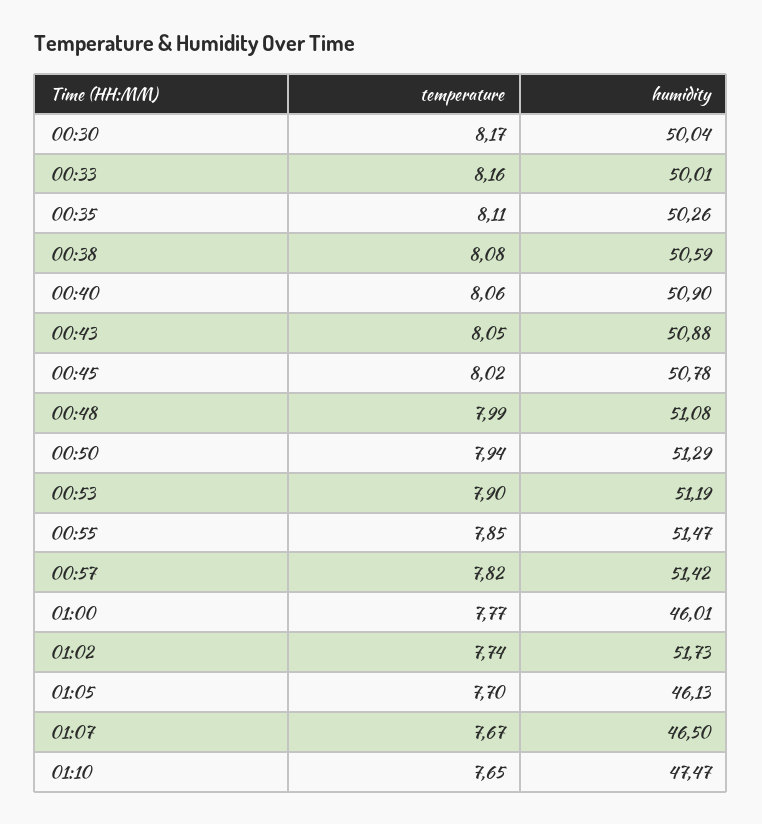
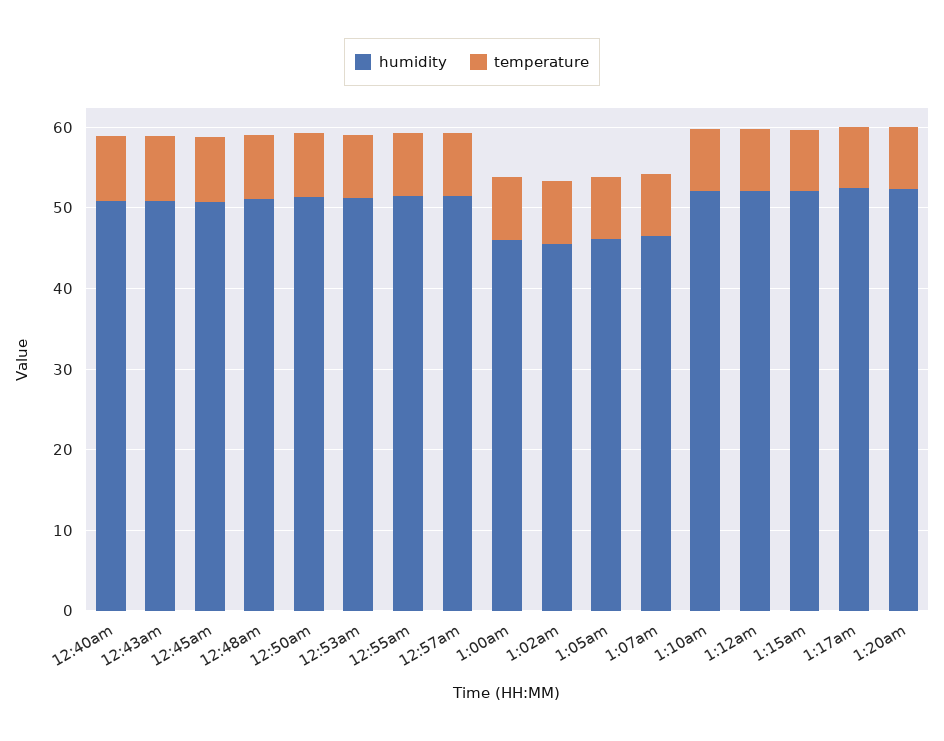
temperature, 00:30: 8.17 -> none
humidity, 00:30: 50.04 -> none
temperature, 00:33: 8.16 -> none
humidity, 00:33: 50.01 -> none
temperature, 00:35: 8.11 -> none
humidity, 00:35: 50.26 -> none
temperature, 00:38: 8.08 -> none
humidity, 00:38: 50.59 -> none
humidity, 01:02: 51.73 -> 46
humidity, 01:10: 47.47 -> 52
humidity, 1:12am: none -> 52
temperature, 1:12am: none -> 8
humidity, 1:15am: none -> 52
temperature, 1:15am: none -> 8
humidity, 1:17am: none -> 52
temperature, 1:17am: none -> 8
humidity, 1:20am: none -> 52
temperature, 1:20am: none -> 8

